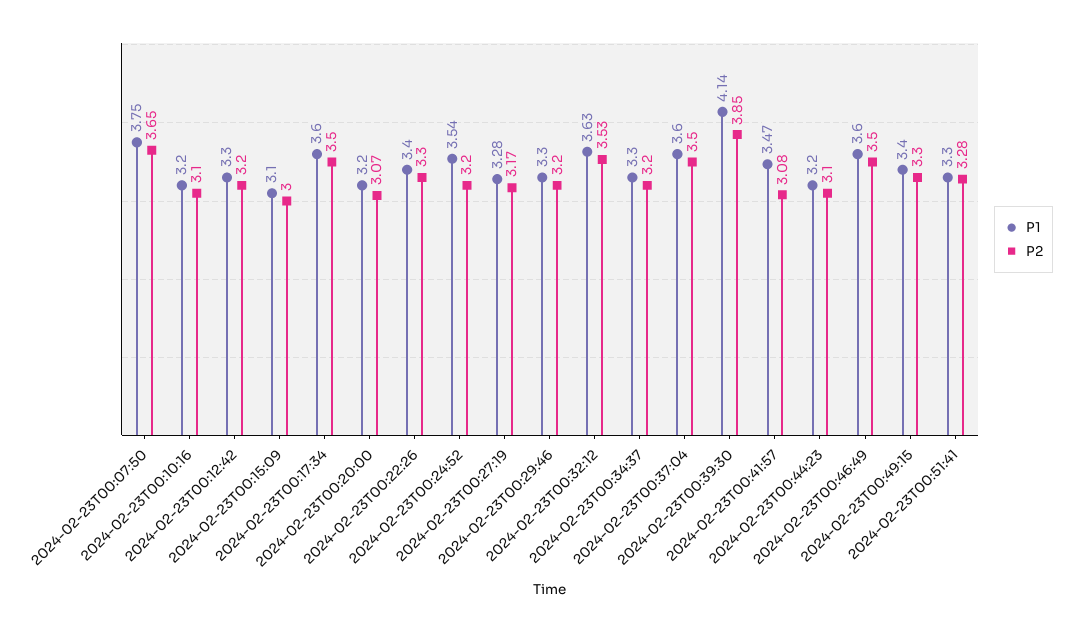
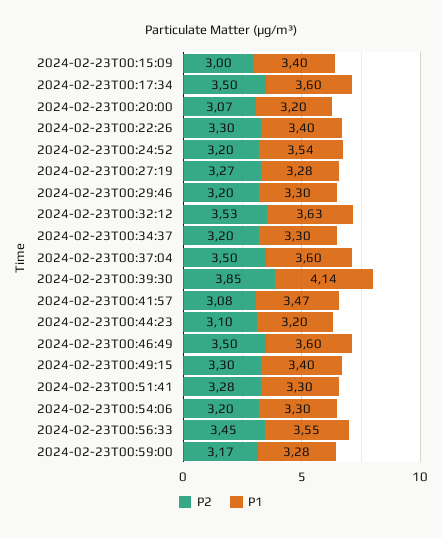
P1, 2024-02-23T00:07:50: 3.75 -> none
P2, 2024-02-23T00:07:50: 3.65 -> none
P1, 2024-02-23T00:10:16: 3.2 -> none
P2, 2024-02-23T00:10:16: 3.1 -> none
P1, 2024-02-23T00:12:42: 3.3 -> none
P2, 2024-02-23T00:12:42: 3.2 -> none
P1, 2024-02-23T00:15:09: 3.1 -> 3.4
P2, 2024-02-23T00:27:19: 3.17 -> 3.27
P2, 2024-02-23T00:54:06: none -> 3.2
P1, 2024-02-23T00:54:06: none -> 3.3
P2, 2024-02-23T00:56:33: none -> 3.45
P1, 2024-02-23T00:56:33: none -> 3.55
P2, 2024-02-23T00:59:00: none -> 3.17
P1, 2024-02-23T00:59:00: none -> 3.28

